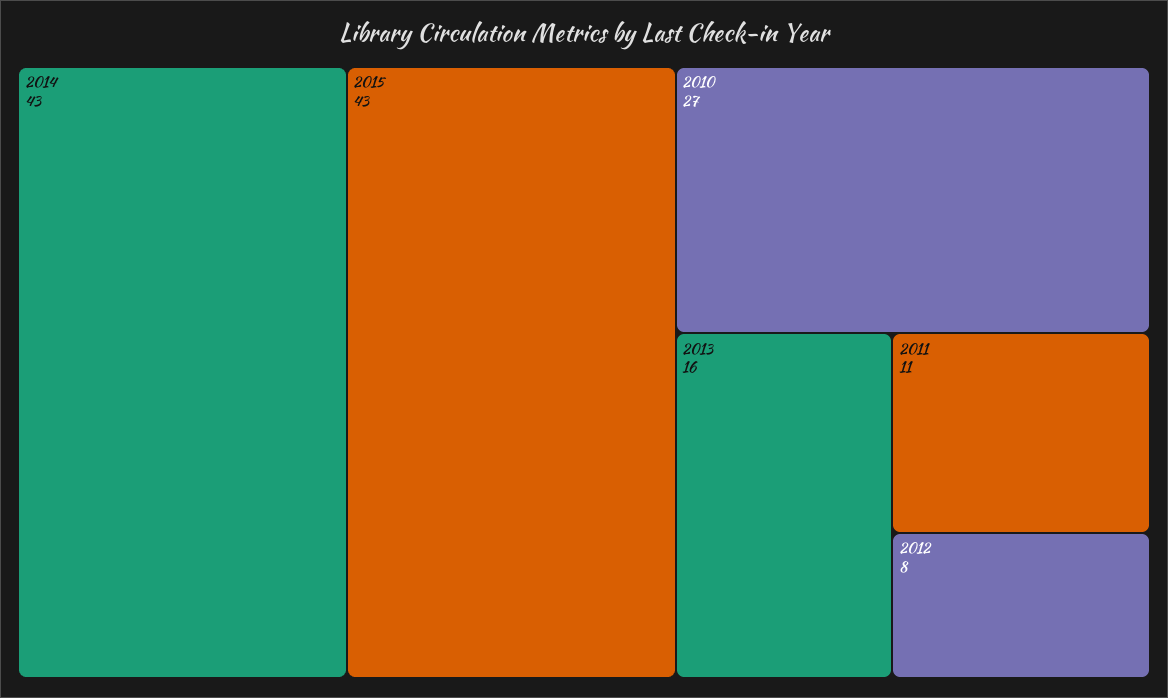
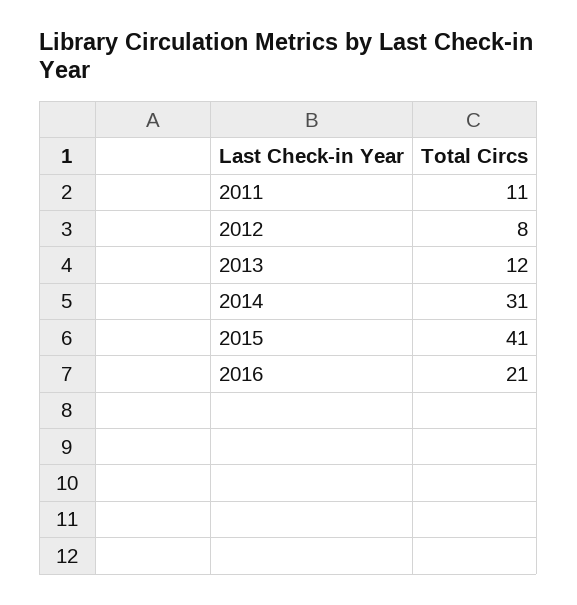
2014: 43 -> 31
2015: 43 -> 41
2010: 27 -> none
2013: 16 -> 12
2016: none -> 21

